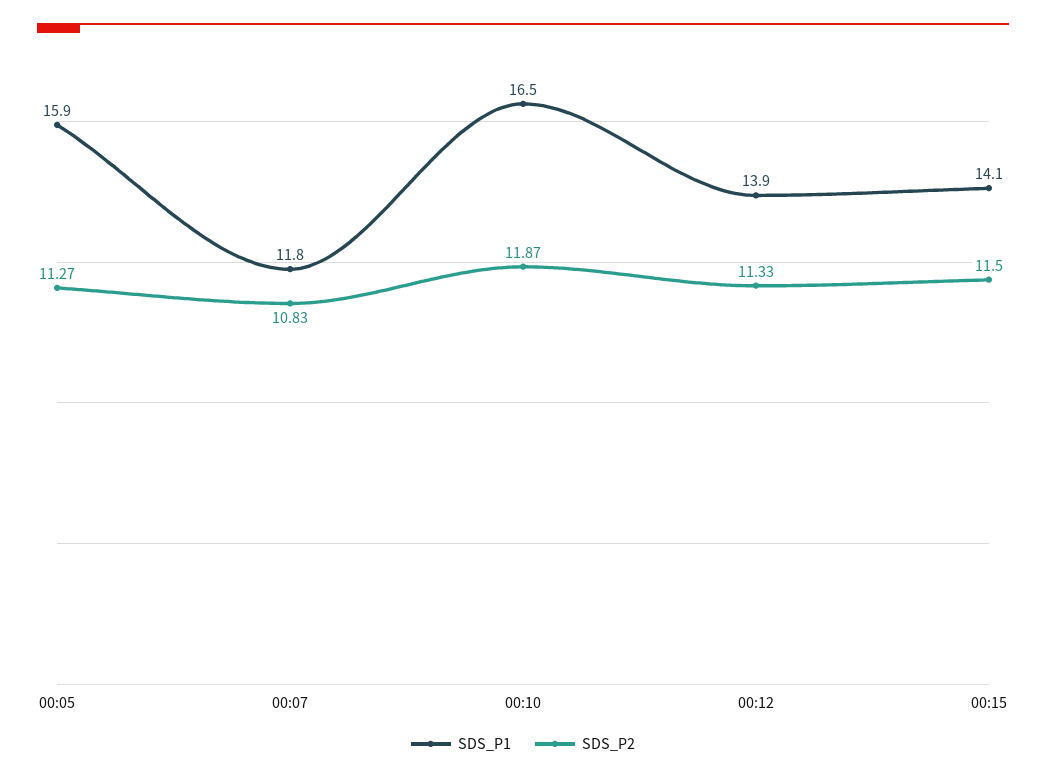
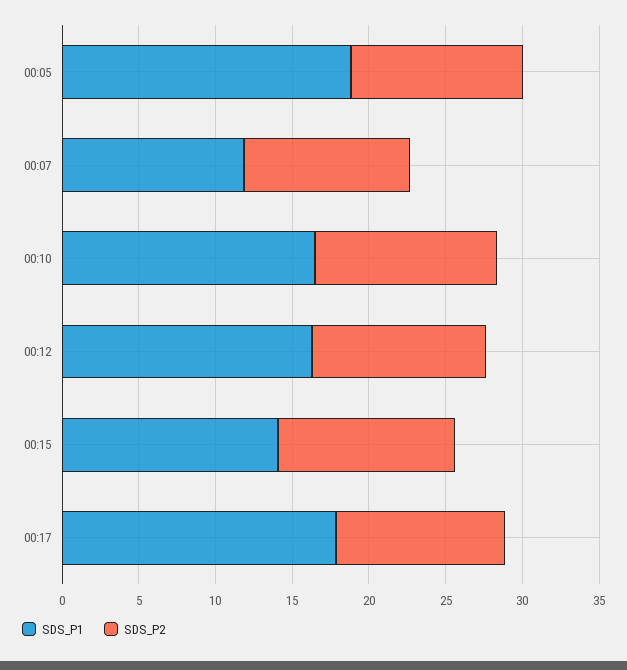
SDS_P1, 00:05: 15.9 -> 19
SDS_P1, 00:12: 13.9 -> 16
SDS_P1, 00:17: none -> 18
SDS_P2, 00:17: none -> 11

